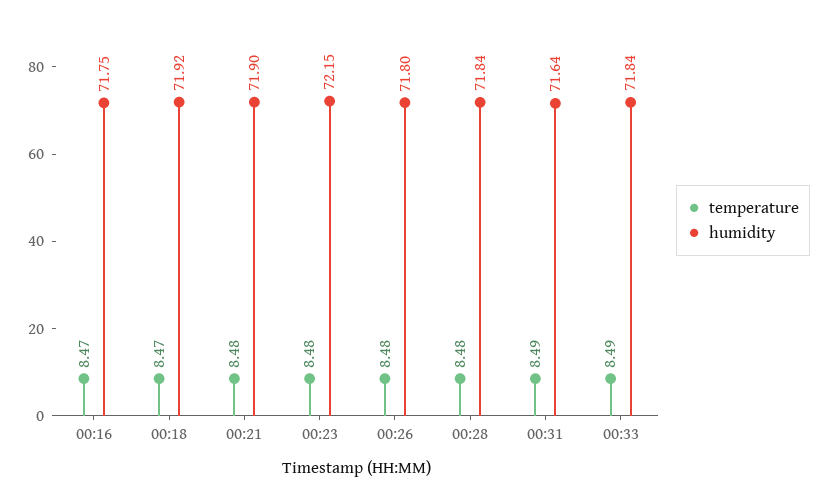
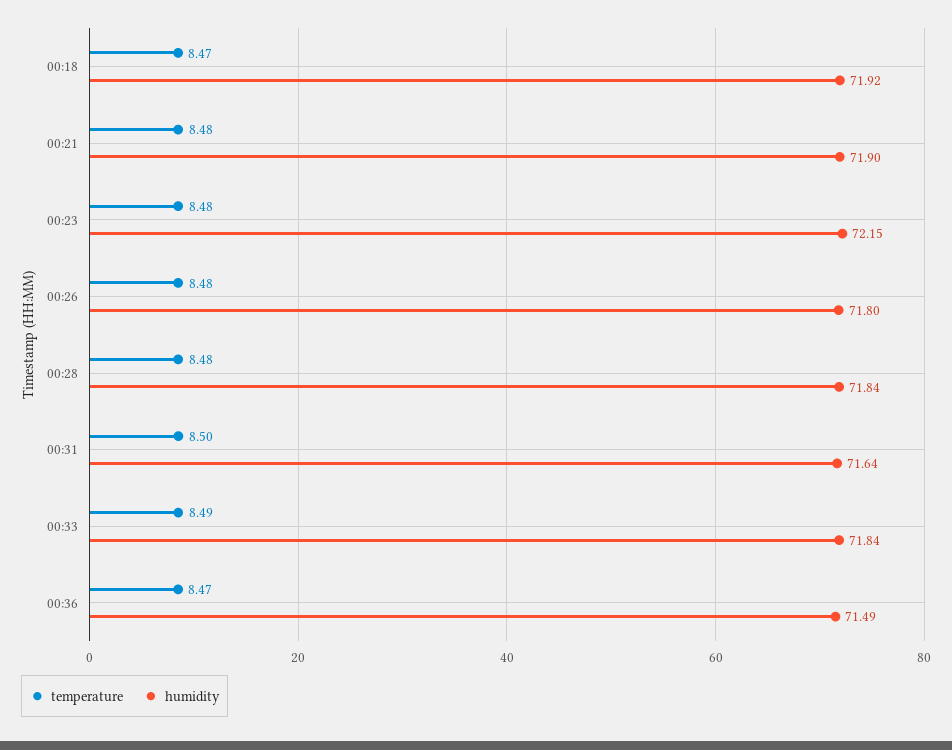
temperature, 00:16: 8.47 -> none
humidity, 00:16: 71.75 -> none
temperature, 00:31: 8.49 -> 8.5
temperature, 00:36: none -> 8.47
humidity, 00:36: none -> 71.49

